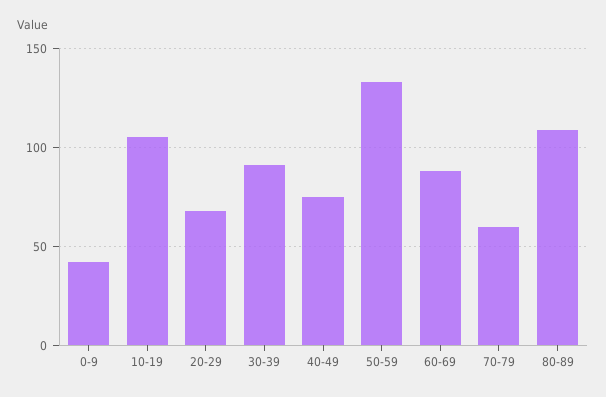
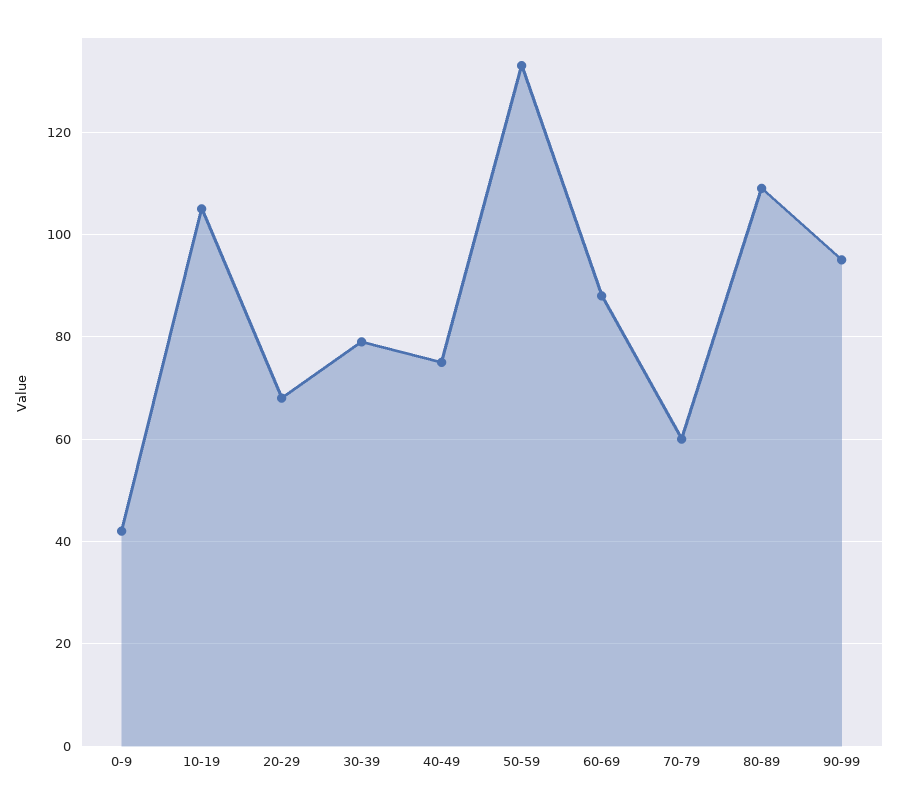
30-39: 90 -> 80
90-99: none -> 95

